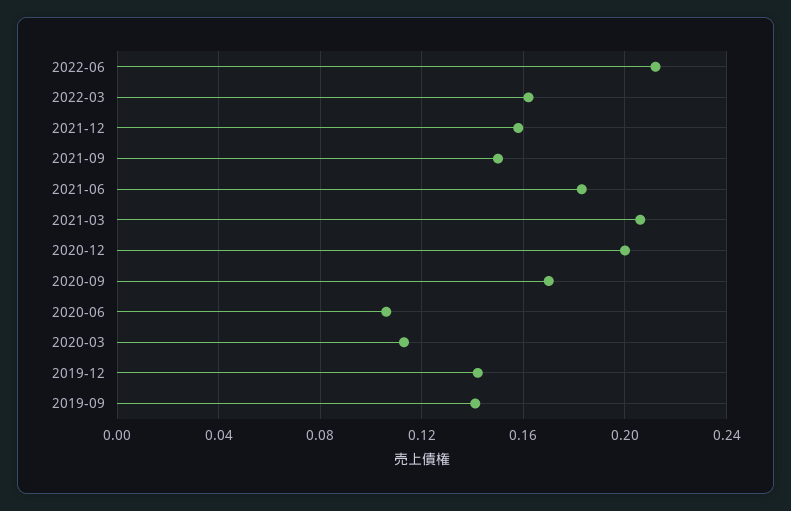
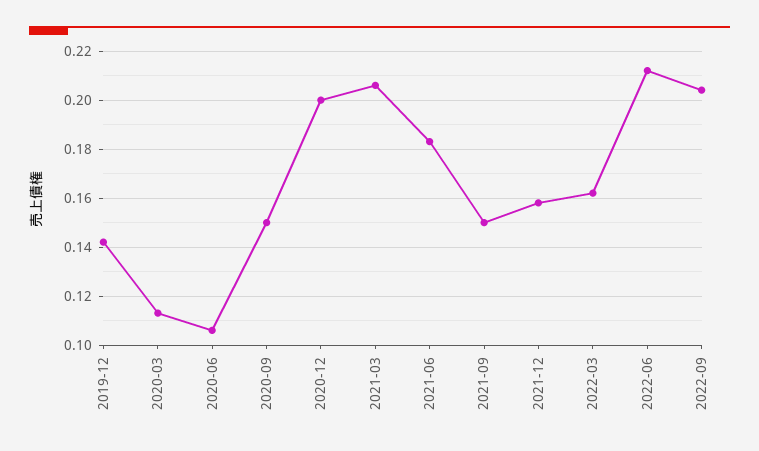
2020-09: 0.17 -> 0.15
2019-09: 0.14 -> none
2022-09: none -> 0.205

